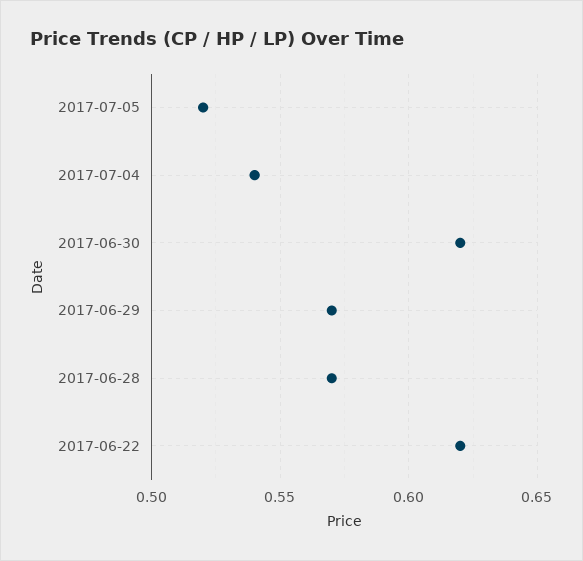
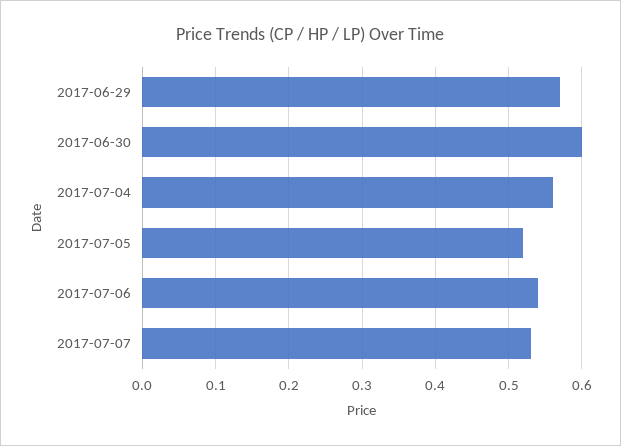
2017-07-04: 0.54 -> 0.56
2017-06-30: 0.62 -> 0.6
2017-06-28: 0.57 -> none
2017-06-22: 0.62 -> none
2017-07-06: none -> 0.54
2017-07-07: none -> 0.53

